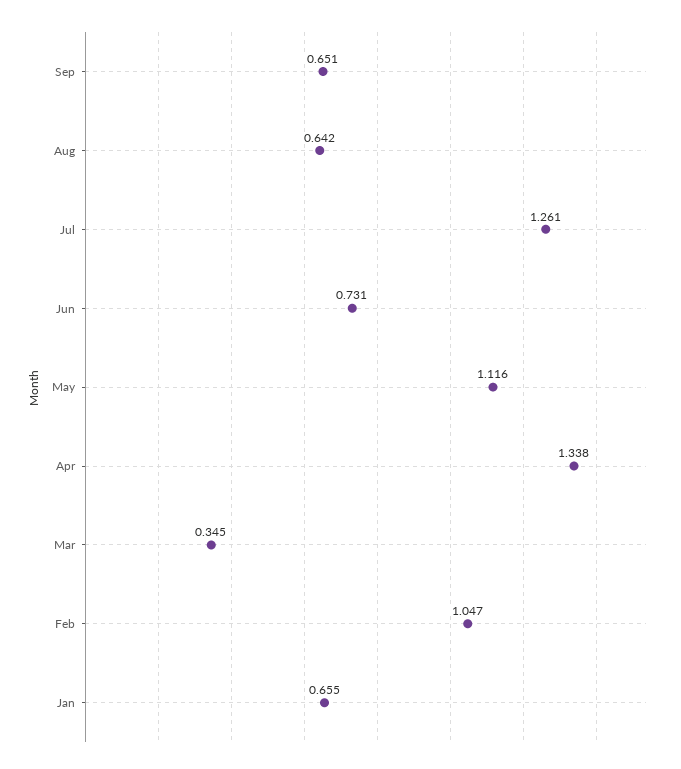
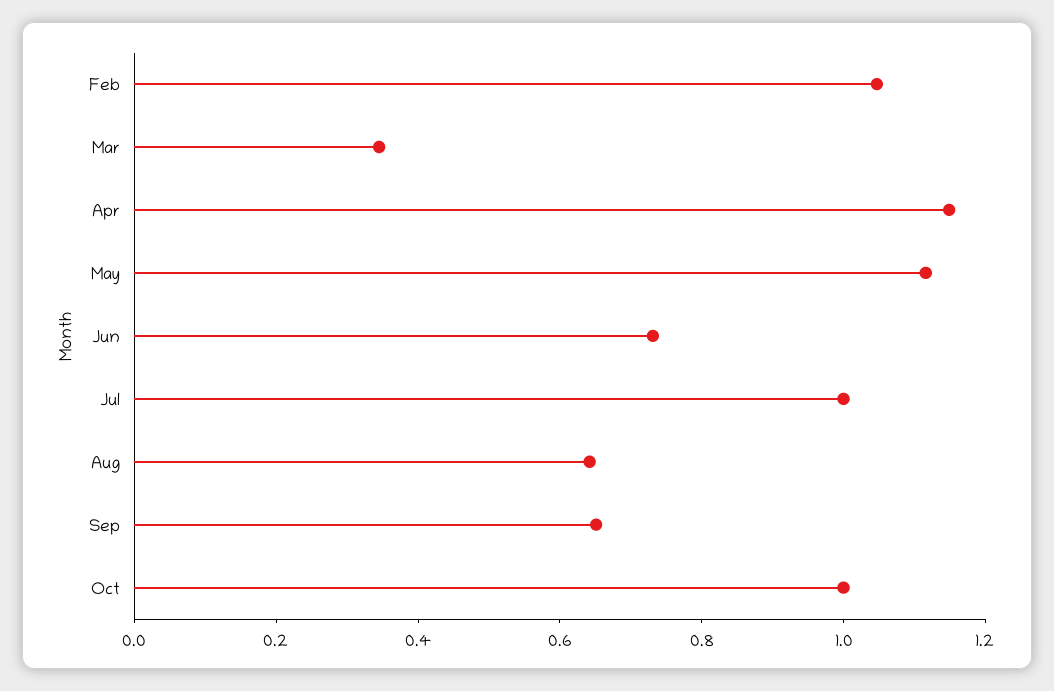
Jul: 1.261 -> 1
Apr: 1.338 -> 1.15
Jan: 0.655 -> none
Oct: none -> 1

